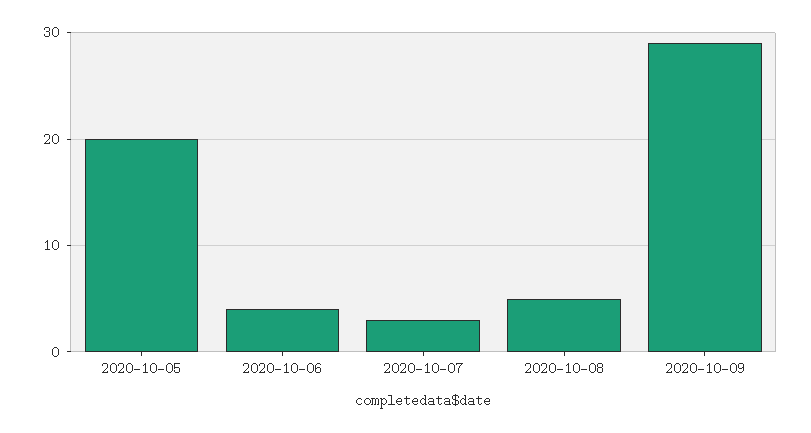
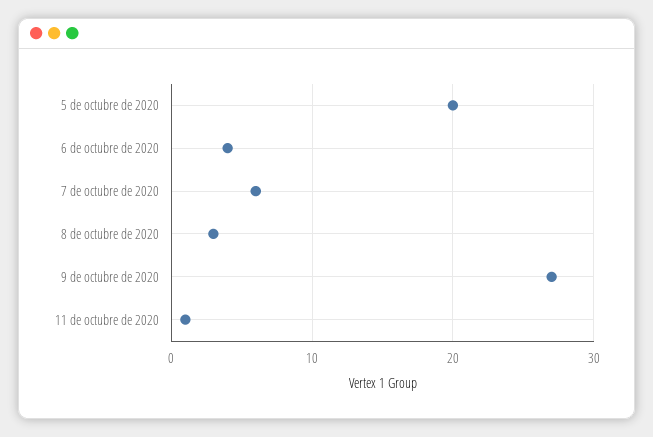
2020-10-07: 3 -> 6
2020-10-08: 5 -> 3
2020-10-09: 29 -> 27
11 de octubre de 2020: none -> 1

